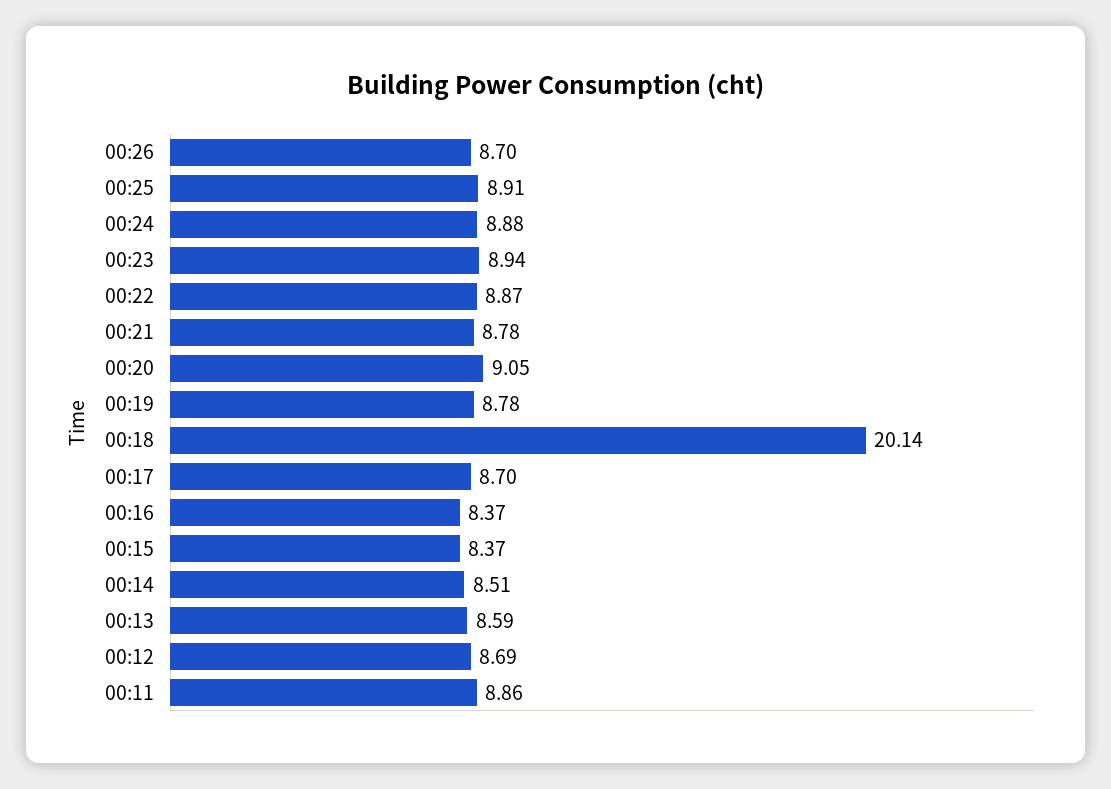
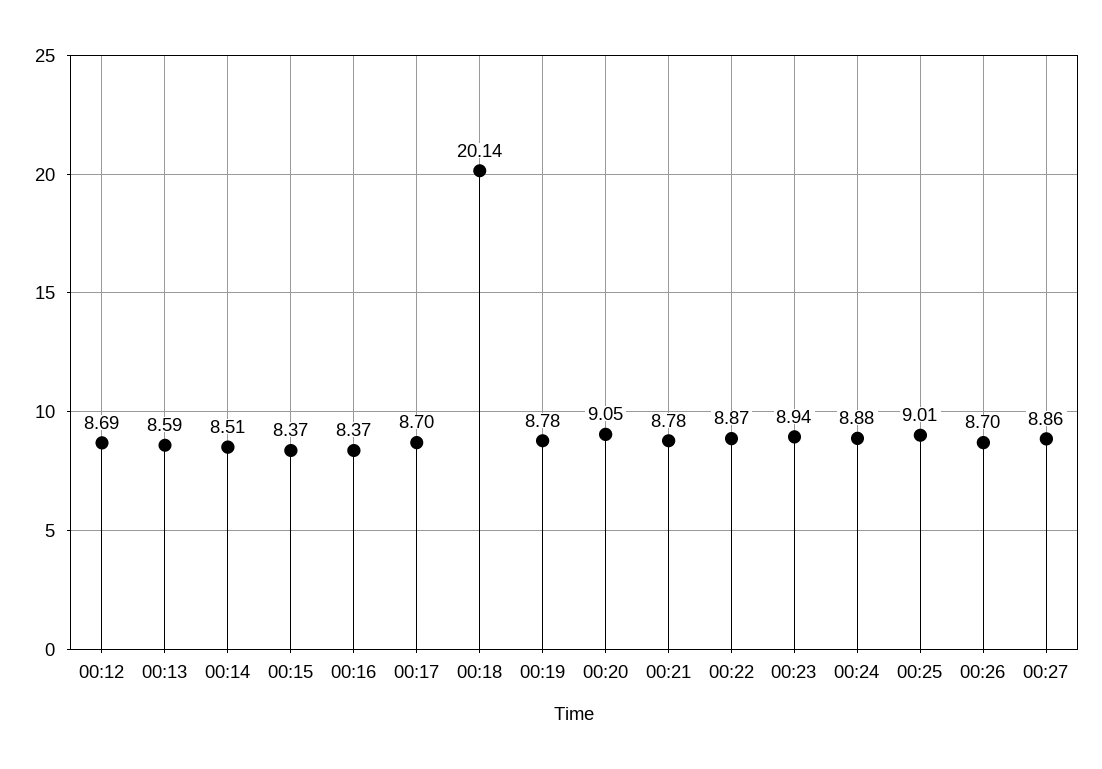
00:25: 8.91 -> 9.01
00:11: 8.86 -> none
00:27: none -> 8.86

